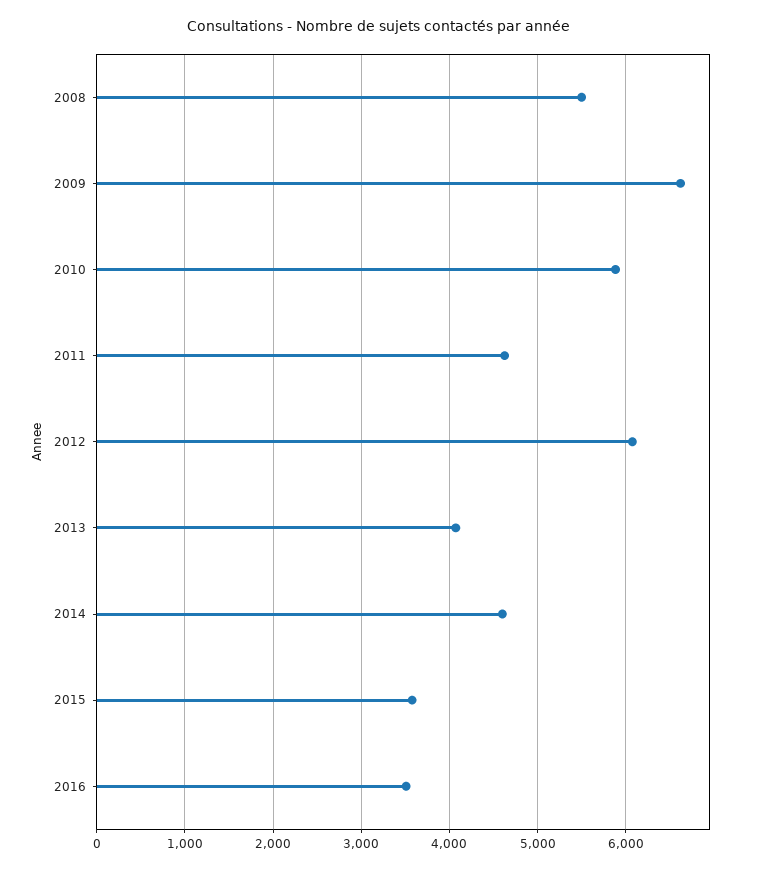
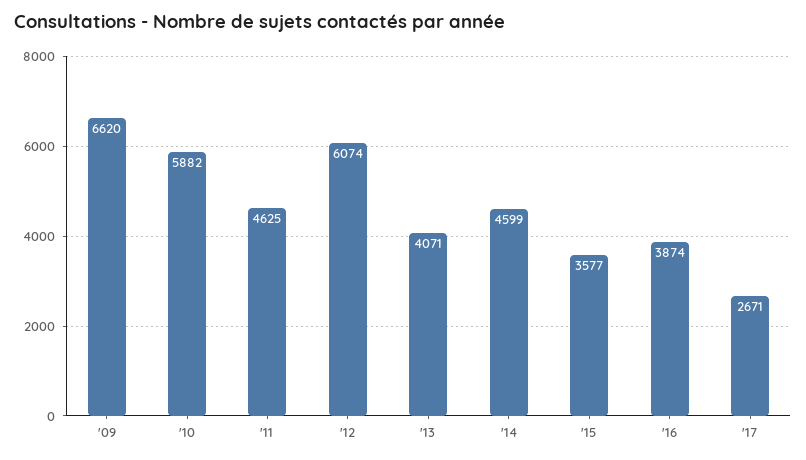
2008: 5500 -> none
2016: 3500 -> 3874
'17: none -> 2671

